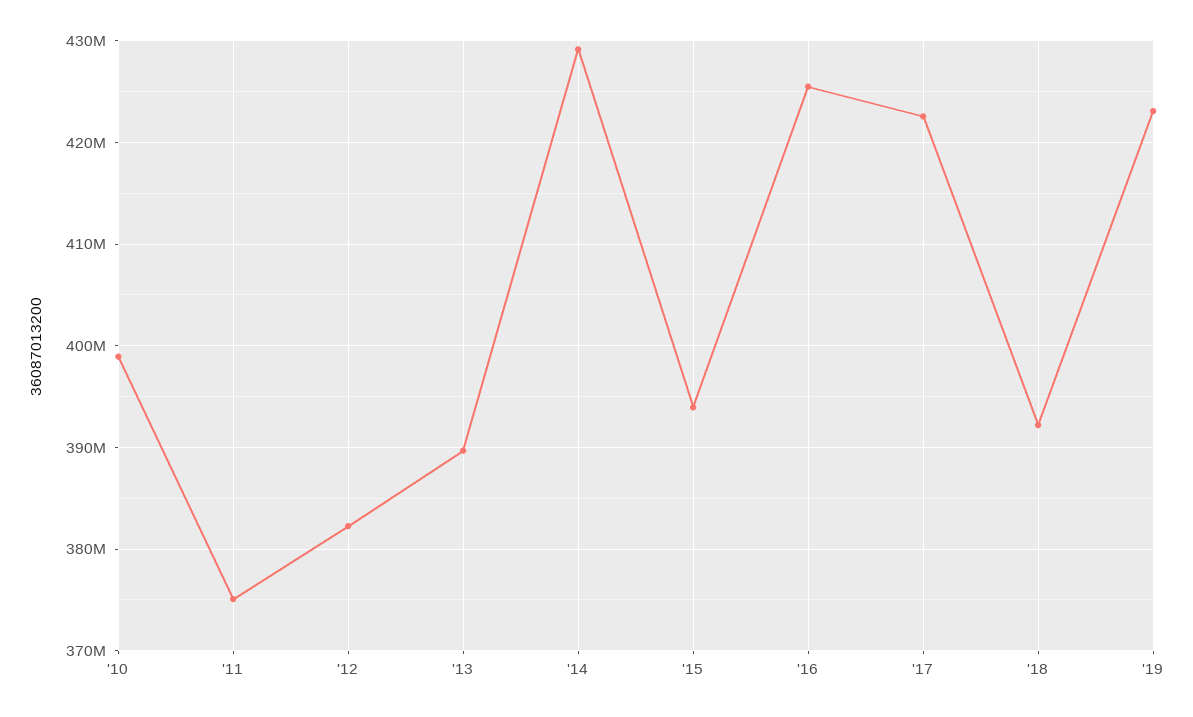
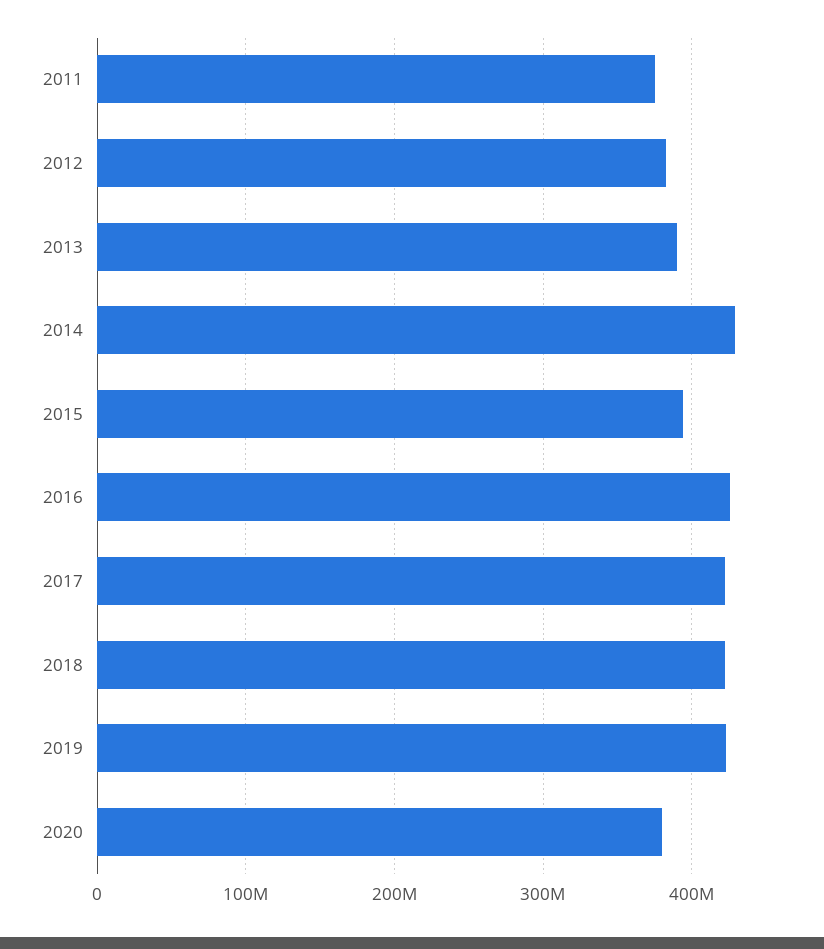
'10: 399000000 -> none
'18: 392000000 -> 420000000
2020: none -> 380000000

